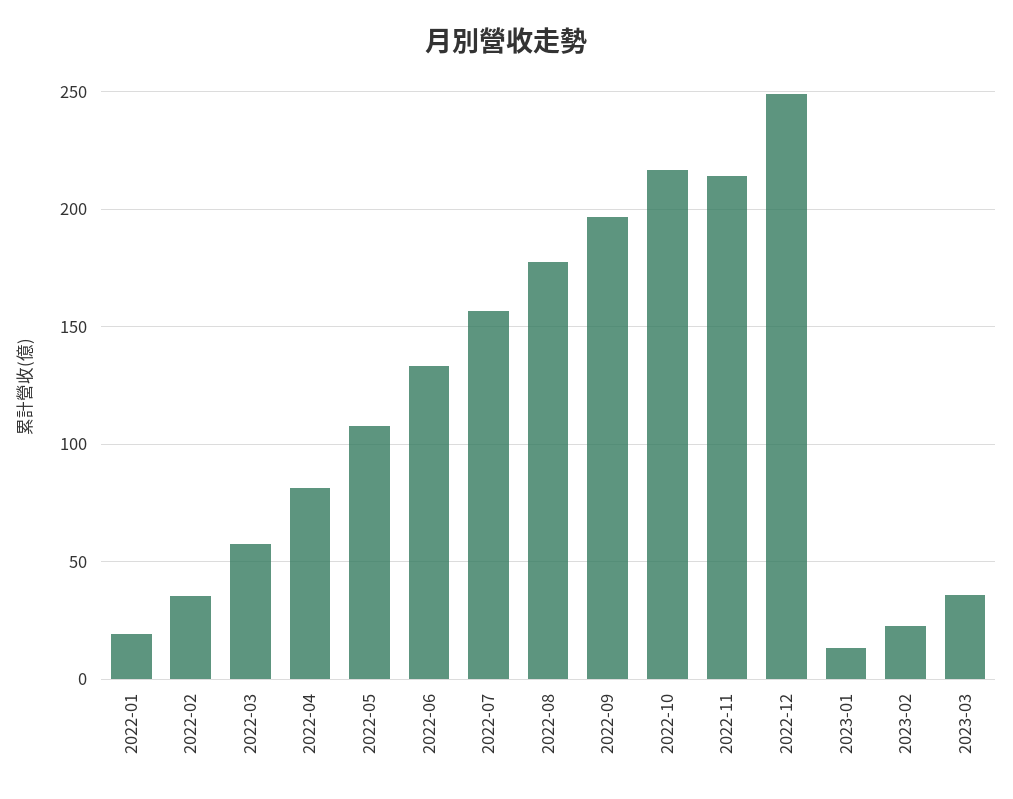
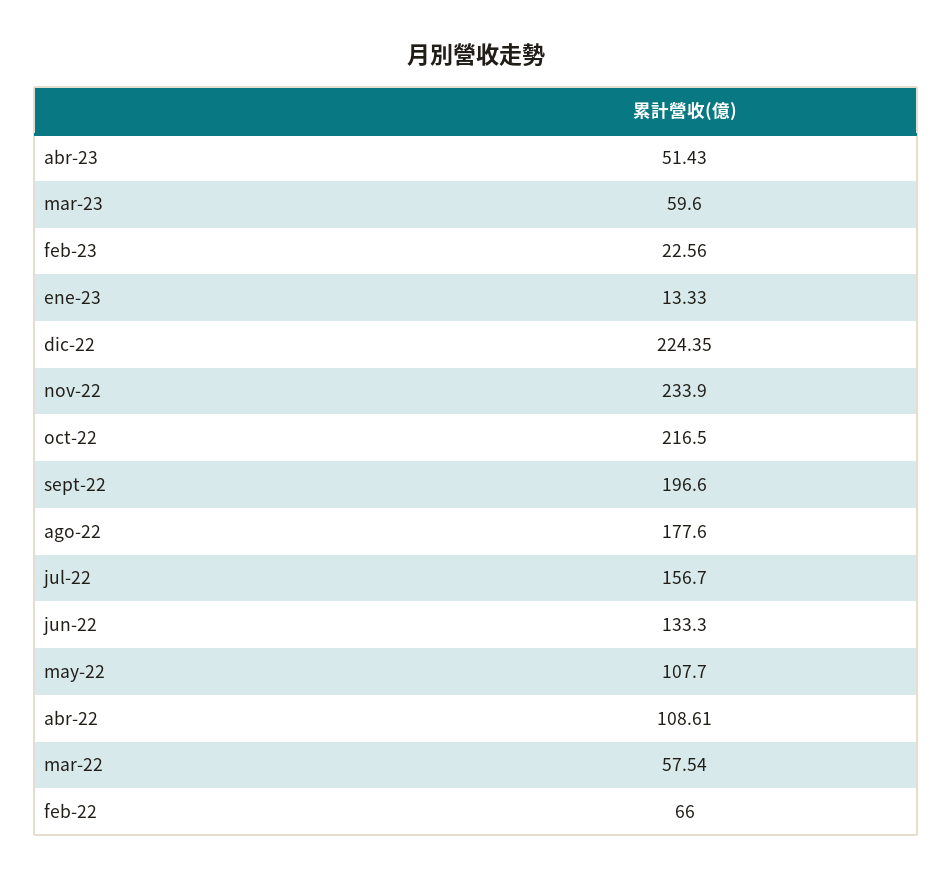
2022-01: 20 -> none
2022-02: 35 -> 66
2022-04: 80 -> 108.61
2022-11: 215 -> 233.9
2022-12: 250 -> 224.35
2023-03: 35 -> 59.6
abr-23: none -> 51.43

